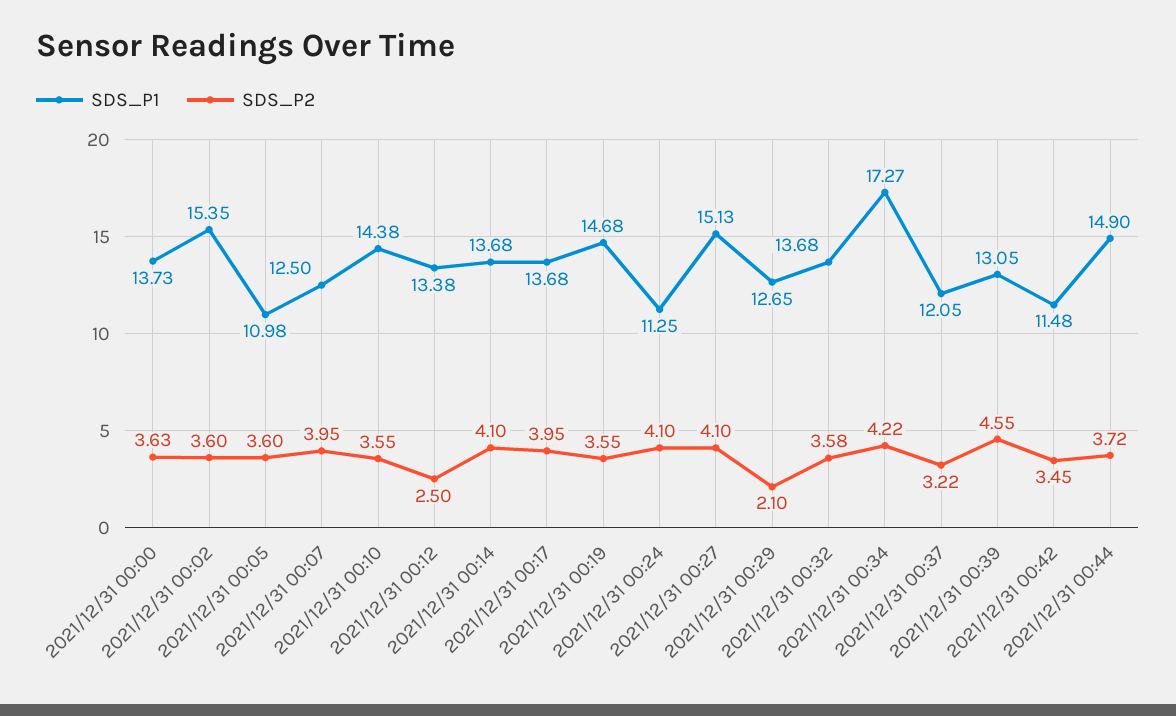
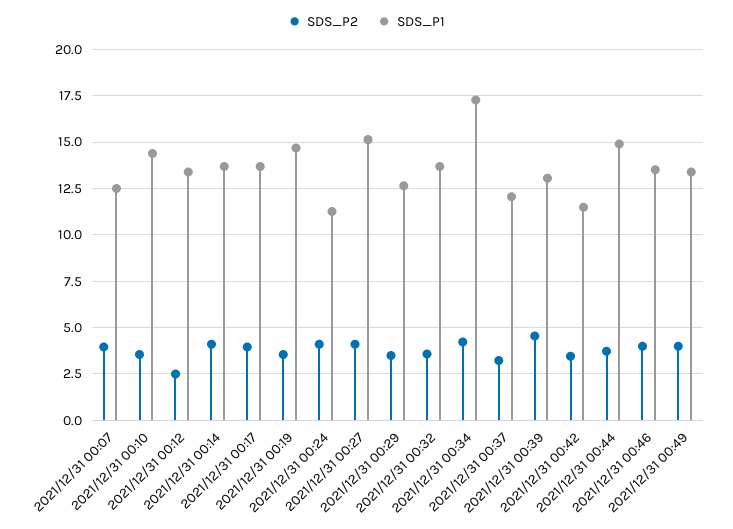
SDS_P1, 2021/12/31 00:00: 13.73 -> none
SDS_P2, 2021/12/31 00:00: 3.63 -> none
SDS_P1, 2021/12/31 00:02: 15.35 -> none
SDS_P2, 2021/12/31 00:02: 3.6 -> none
SDS_P1, 2021/12/31 00:05: 10.98 -> none
SDS_P2, 2021/12/31 00:05: 3.6 -> none
SDS_P2, 2021/12/31 00:29: 2.1 -> 3.5
SDS_P2, 2021/12/31 00:46: none -> 4
SDS_P1, 2021/12/31 00:46: none -> 13.5
SDS_P2, 2021/12/31 00:49: none -> 4
SDS_P1, 2021/12/31 00:49: none -> 13.5

